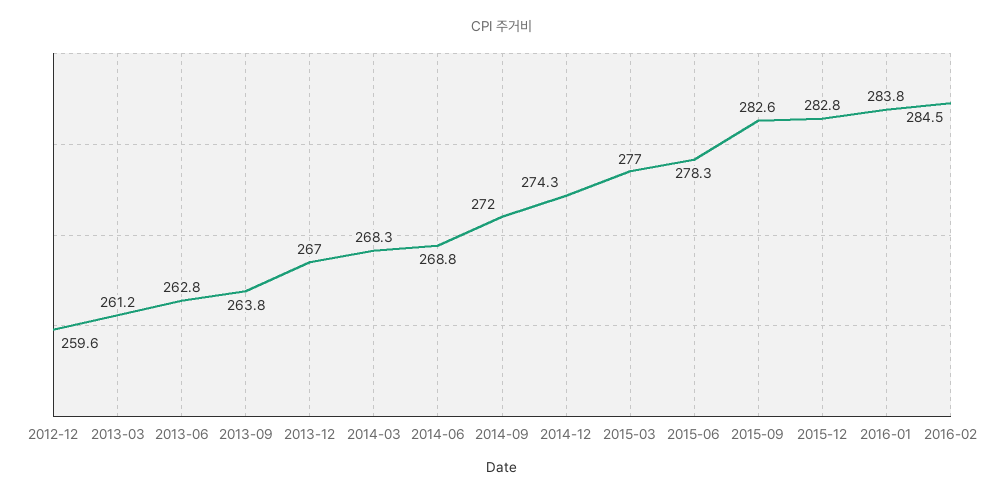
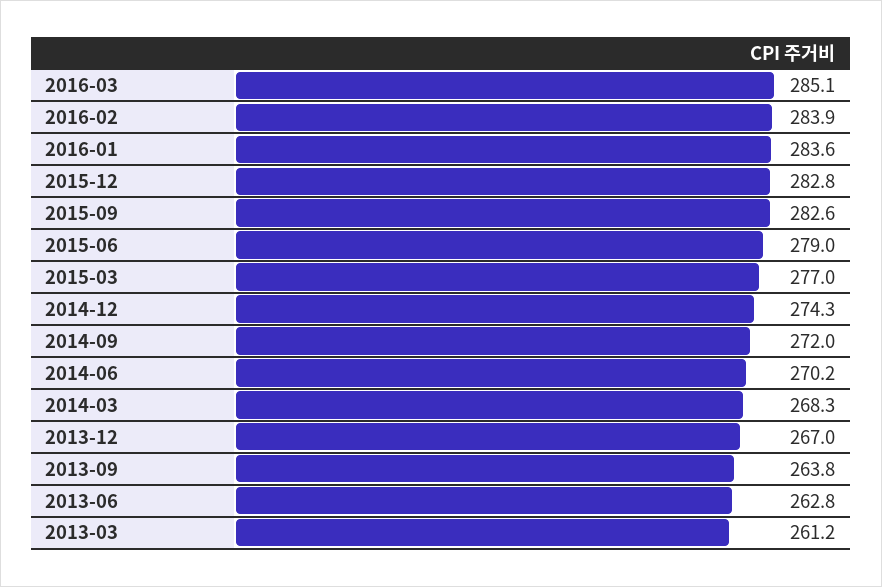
2012-12: 259.6 -> none
2014-06: 268.8 -> 270.2
2015-06: 278.3 -> 279
2016-01: 283.8 -> 283.6
2016-02: 284.5 -> 283.9
2016-03: none -> 285.1

